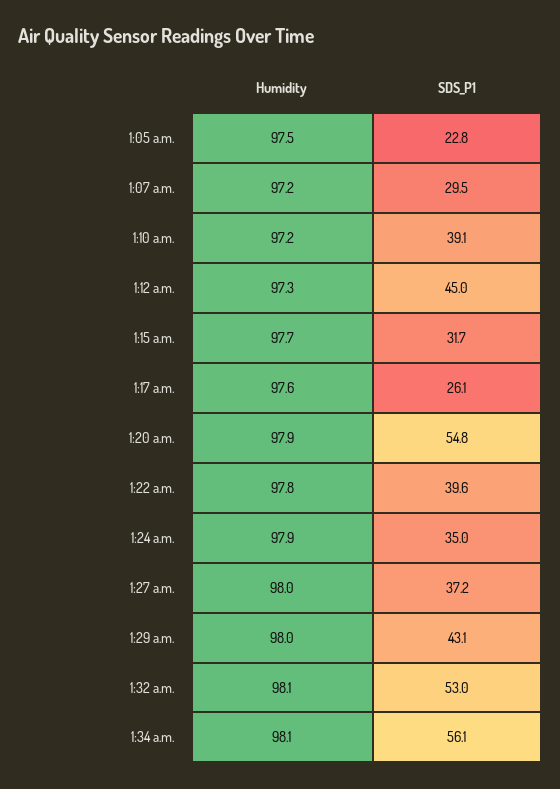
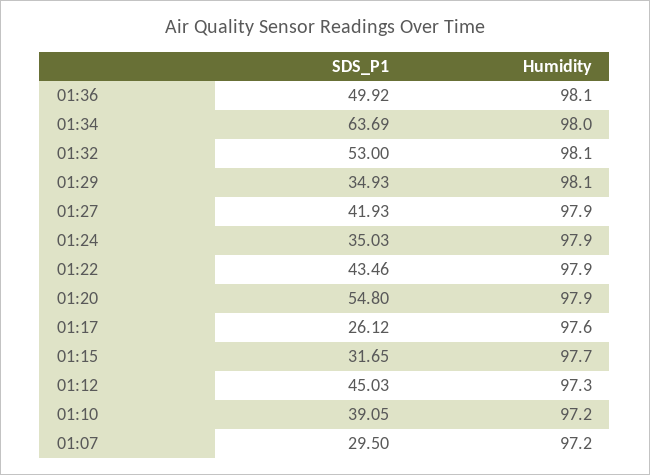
Humidity, 1:05 a.m.: 97.5 -> none
SDS_P1, 1:05 a.m.: 22.8 -> none
Humidity, 1:22 a.m.: 97.8 -> 97.9
SDS_P1, 1:22 a.m.: 39.6 -> 43.46
Humidity, 1:27 a.m.: 98 -> 97.9
SDS_P1, 1:27 a.m.: 37.2 -> 41.93
Humidity, 1:29 a.m.: 98 -> 98.1
SDS_P1, 1:29 a.m.: 43.1 -> 34.93
Humidity, 1:34 a.m.: 98.1 -> 98
SDS_P1, 1:34 a.m.: 56.1 -> 63.69
SDS_P1, 01:36: none -> 49.92
Humidity, 01:36: none -> 98.1

